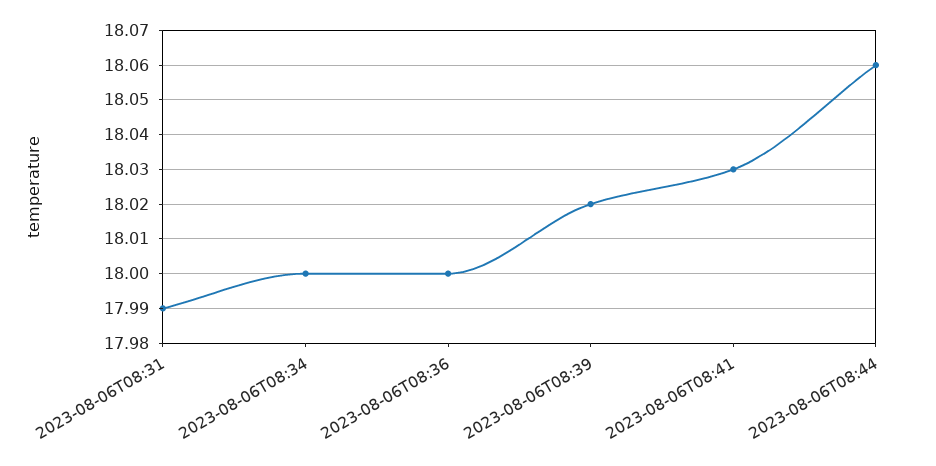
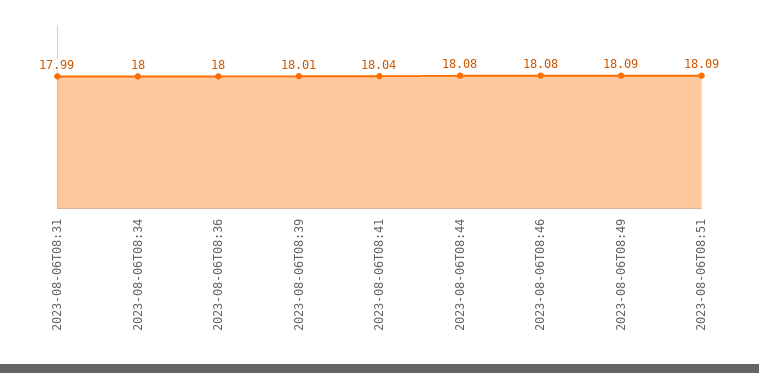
2023-08-06T08:39: 18.02 -> 18.01
2023-08-06T08:41: 18.03 -> 18.04
2023-08-06T08:44: 18.06 -> 18.08
2023-08-06T08:46: none -> 18.08
2023-08-06T08:49: none -> 18.09
2023-08-06T08:51: none -> 18.09

